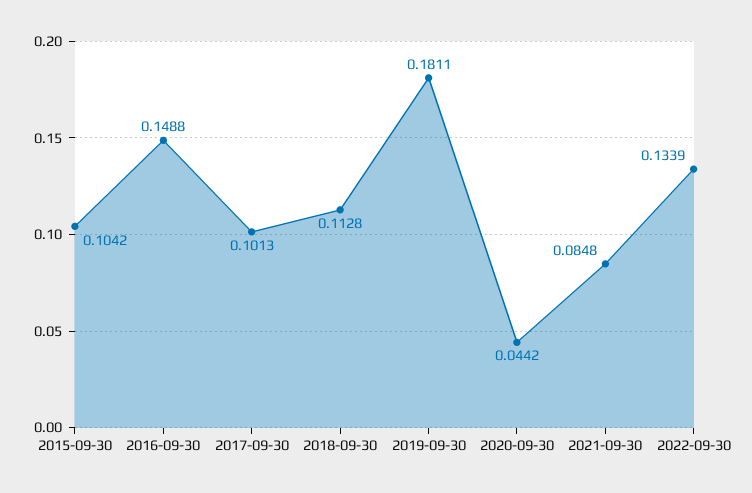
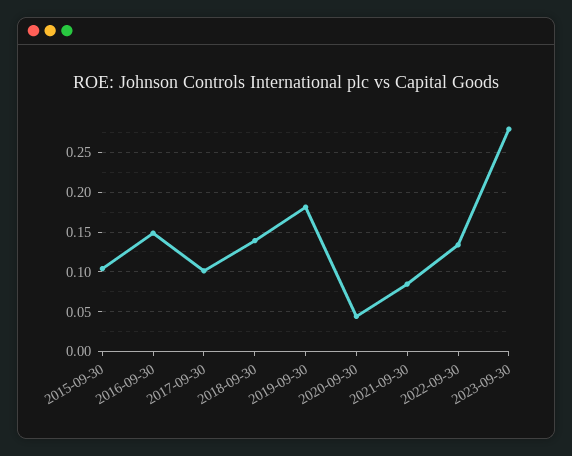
2018-09-30: 0.1128 -> 0.14
2023-09-30: none -> 0.28

